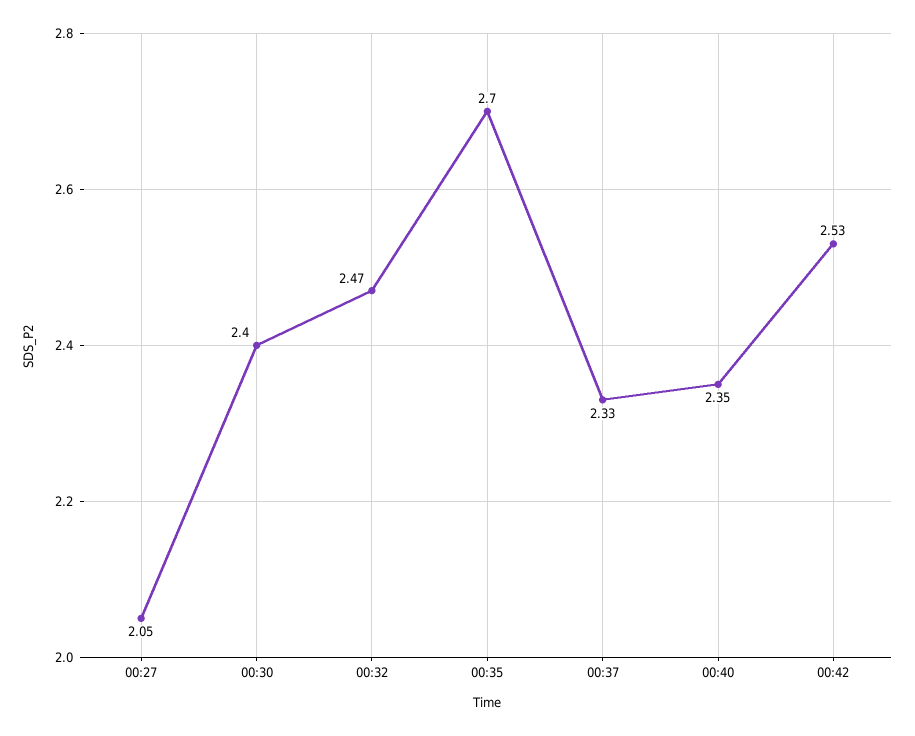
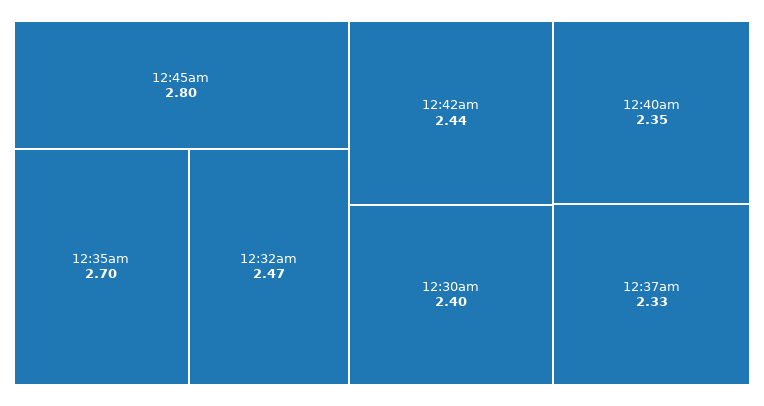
00:27: 2.05 -> none
00:42: 2.53 -> 2.44
12:45am: none -> 2.8

